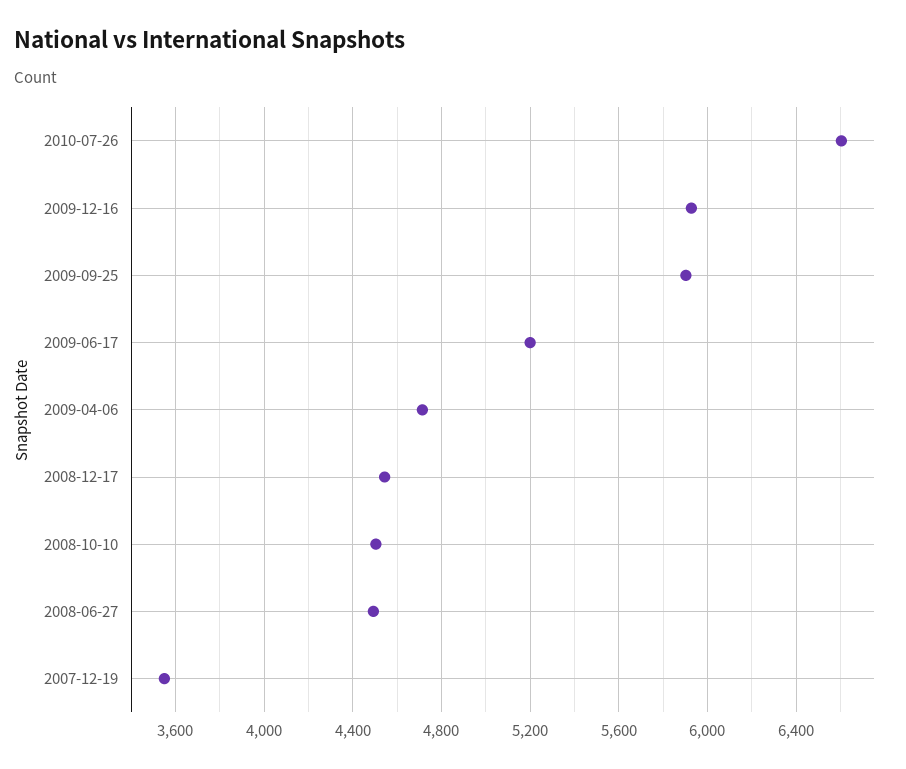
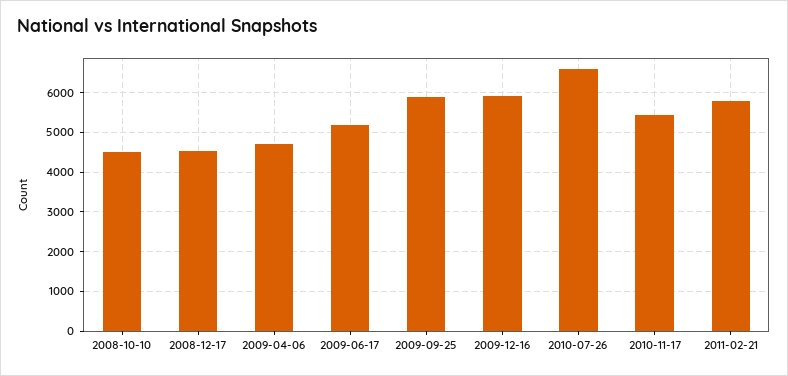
2008-06-27: 4500 -> none
2007-12-19: 3550 -> none
2010-11-17: none -> 5400
2011-02-21: none -> 5800

